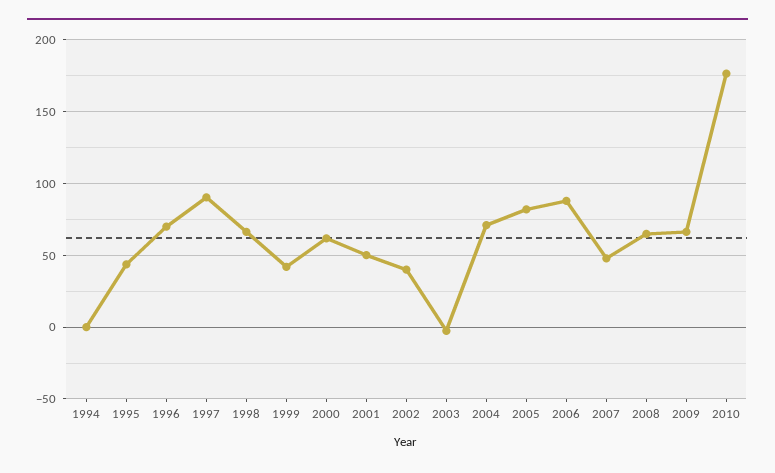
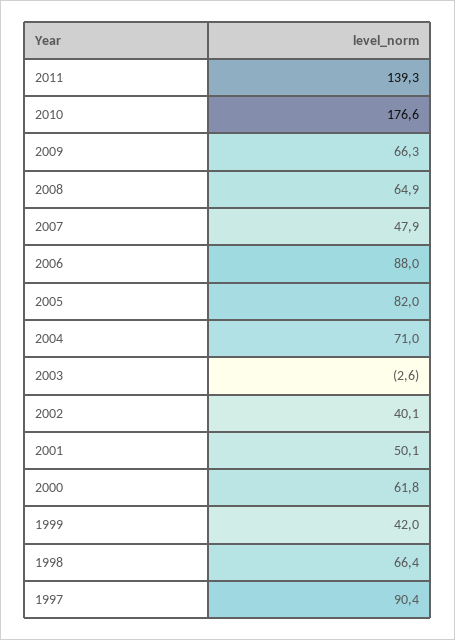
1994: 0 -> none
1995: 45 -> none
1996: 70 -> none
2011: none -> 139.3

